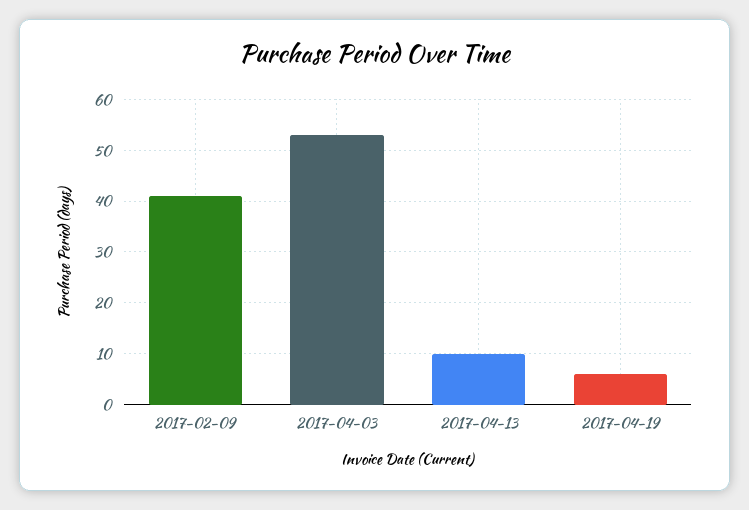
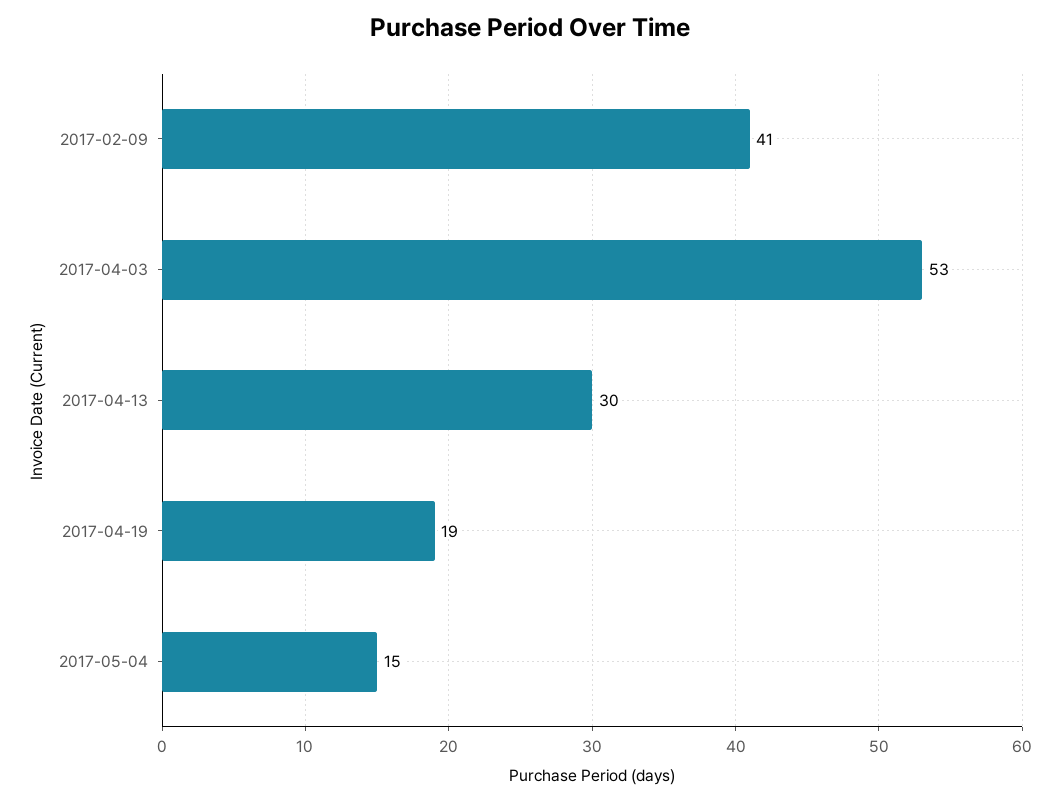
2017-04-13: 10 -> 30
2017-04-19: 5 -> 19
2017-05-04: none -> 15

